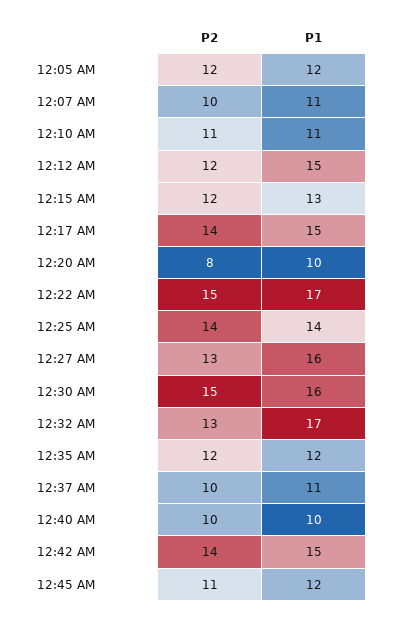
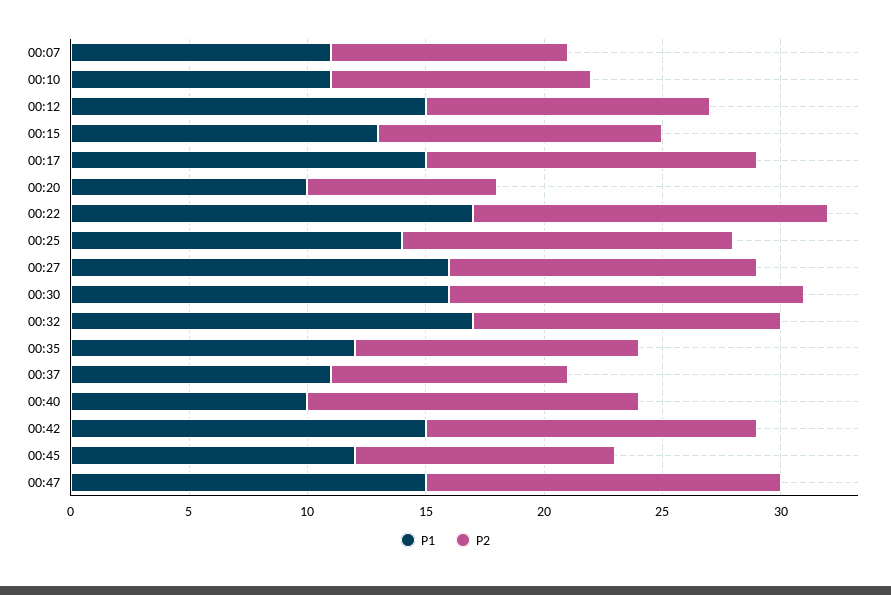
P2, 12:05 AM: 12 -> none
P1, 12:05 AM: 12 -> none
P2, 12:40 AM: 10 -> 14
P1, 00:47: none -> 15
P2, 00:47: none -> 15

